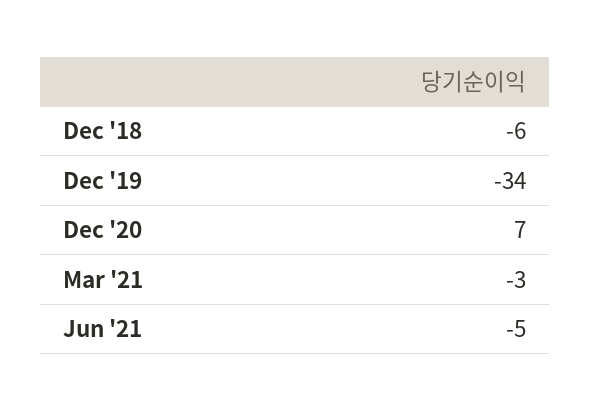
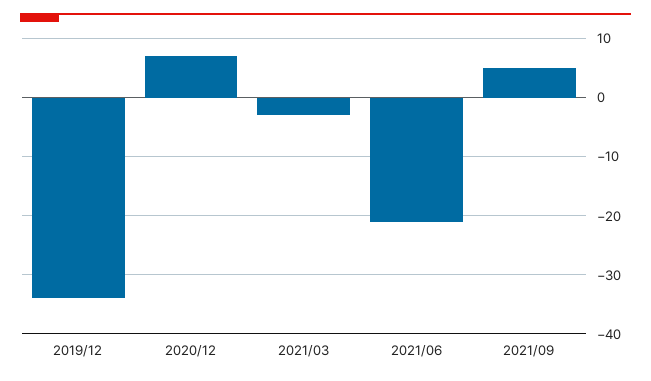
Dec '18: -6 -> none
Jun '21: -5 -> -20
2021/09: none -> 5

